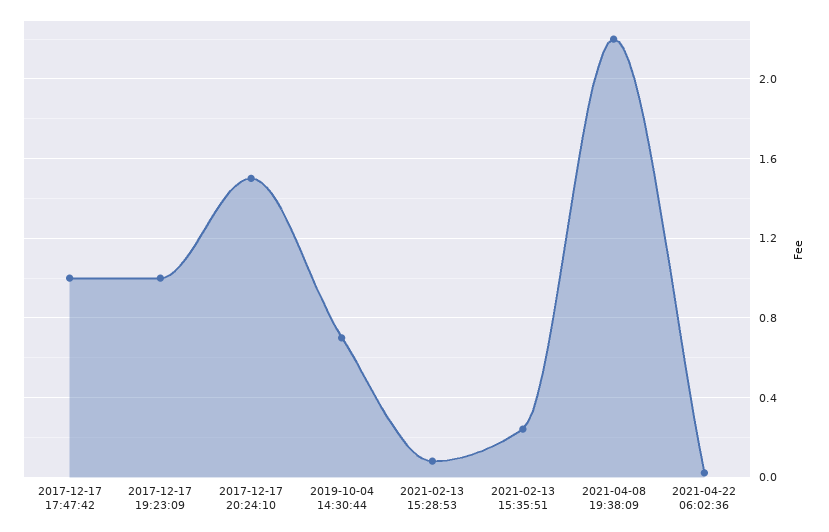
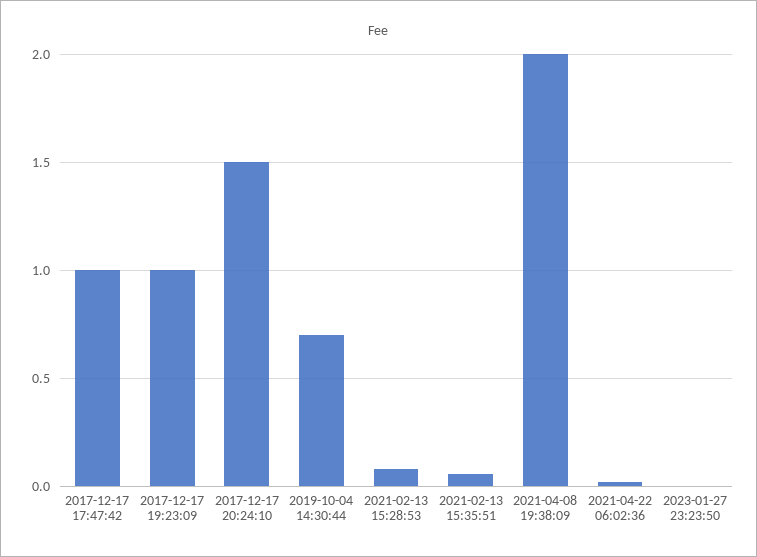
2021-02-13 15:35:51: 0.25 -> 0.05
2021-04-08 19:38:09: 2.2 -> 2
2023-01-27 23:23:50: none -> 0

